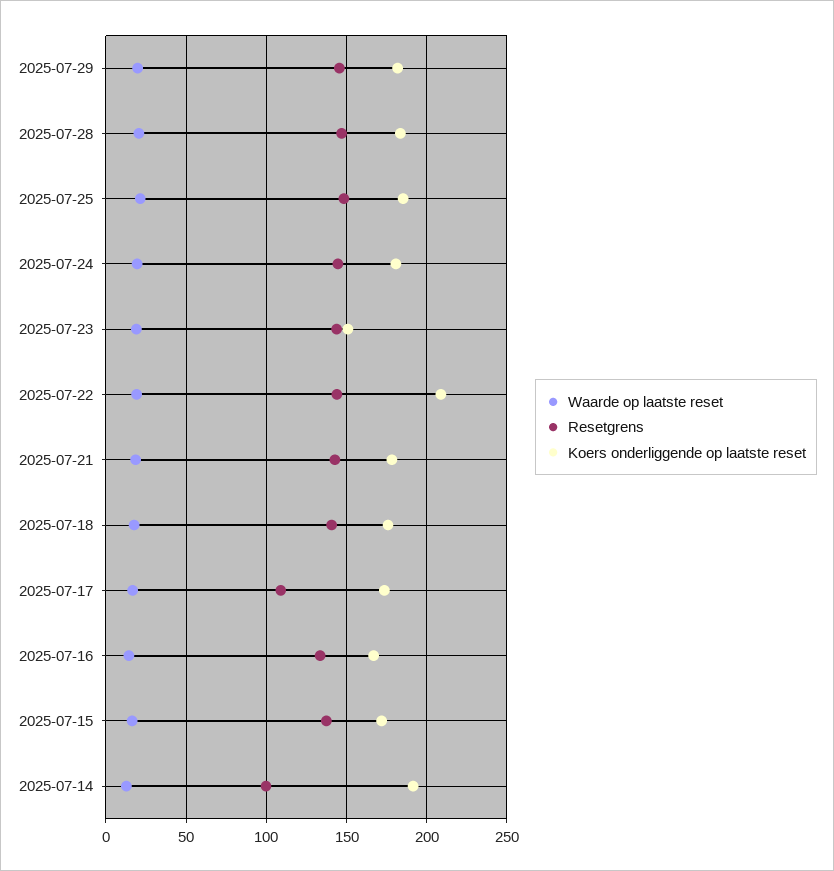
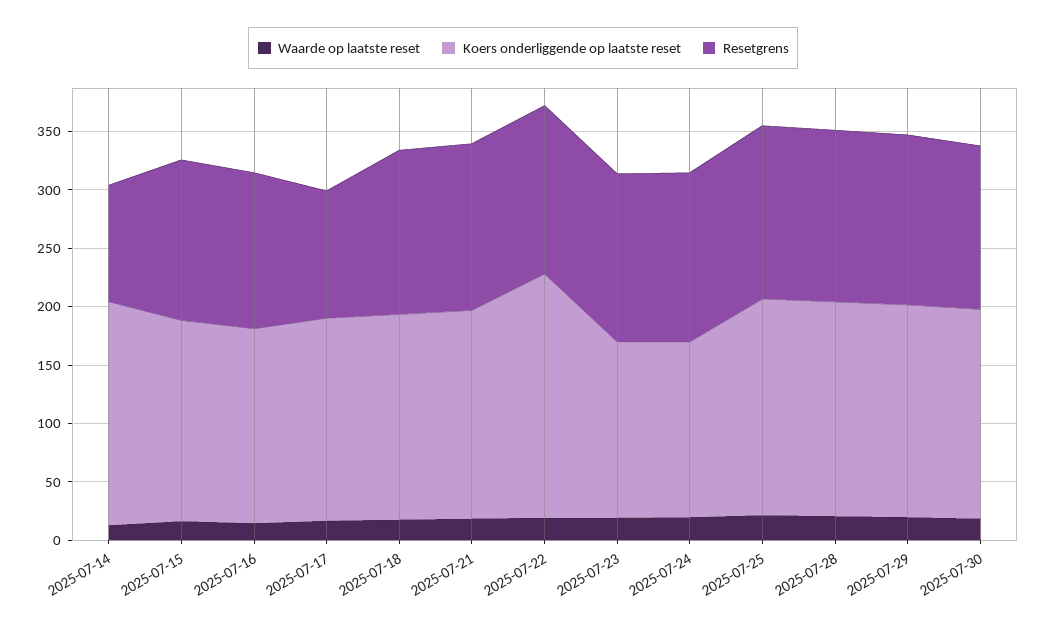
Koers onderliggende op laatste reset, 2025-07-24: 180 -> 150
Waarde op laatste reset, 2025-07-30: none -> 20
Koers onderliggende op laatste reset, 2025-07-30: none -> 180
Resetgrens, 2025-07-30: none -> 140

